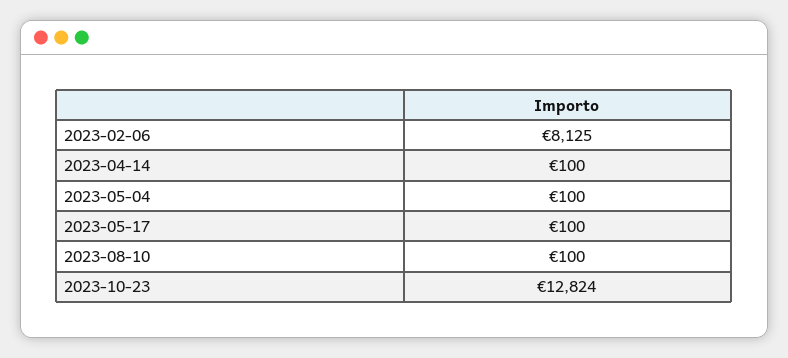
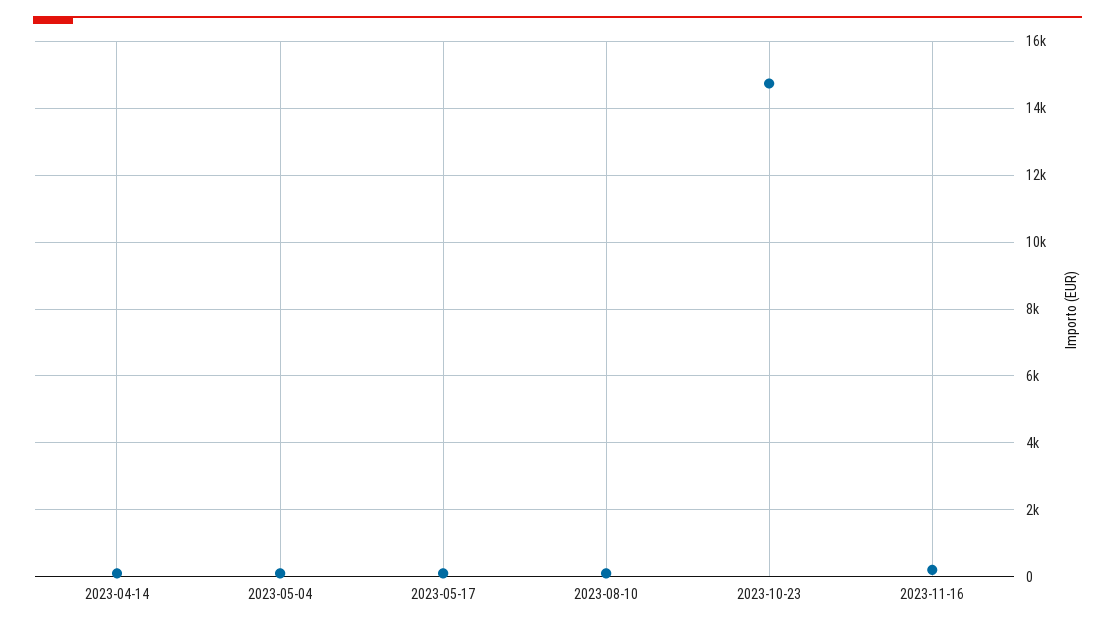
2023-02-06: 8125 -> none
2023-10-23: 12824 -> 14800
2023-11-16: none -> 200

